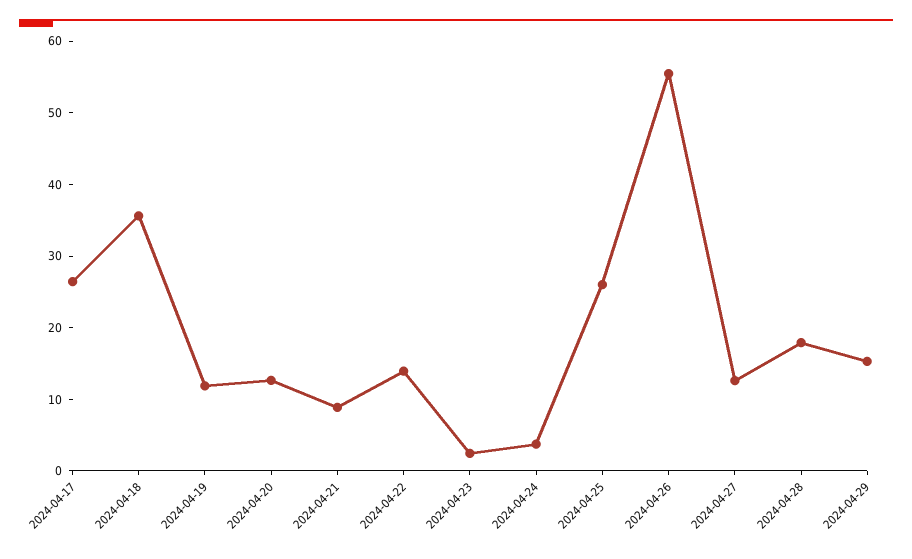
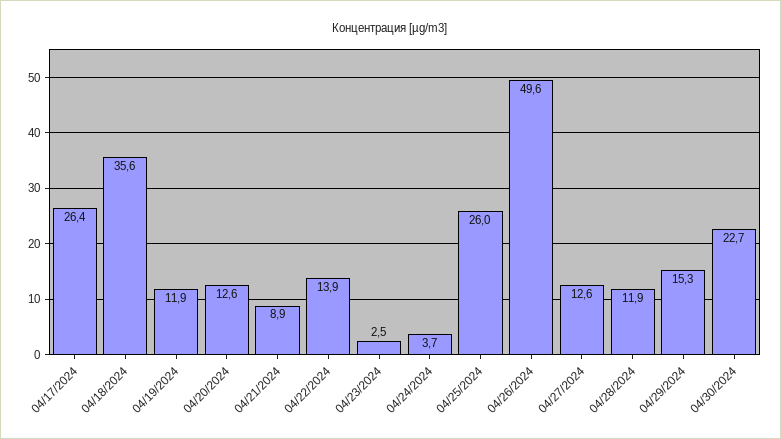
2024-04-26: 56 -> 49.6
2024-04-28: 18 -> 11.9
04/30/2024: none -> 22.7

